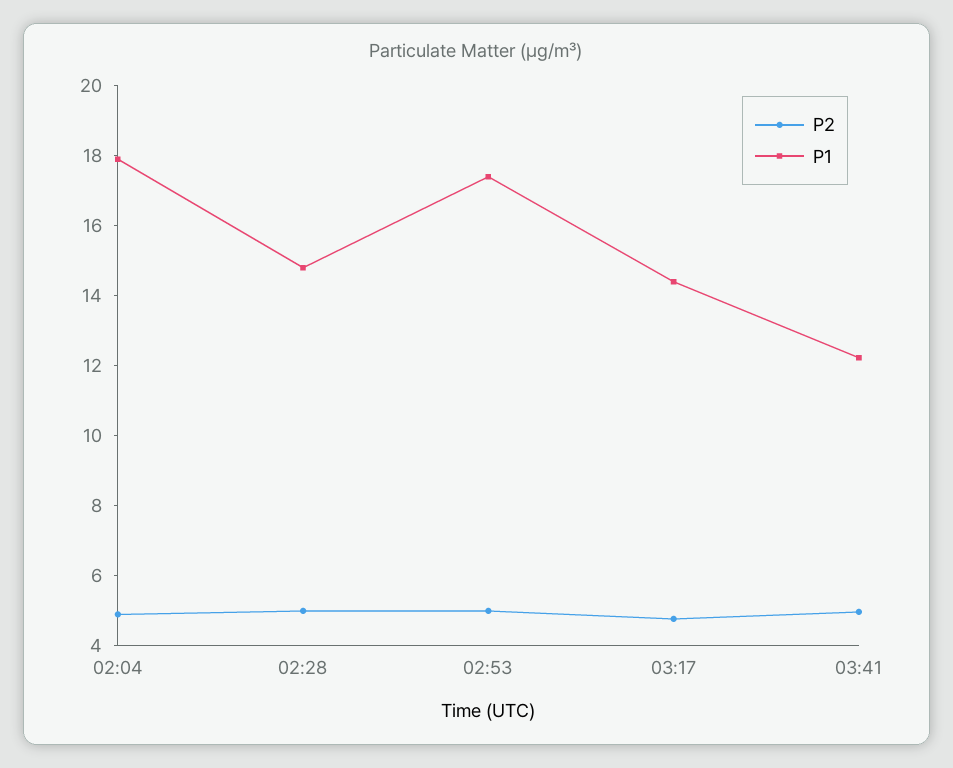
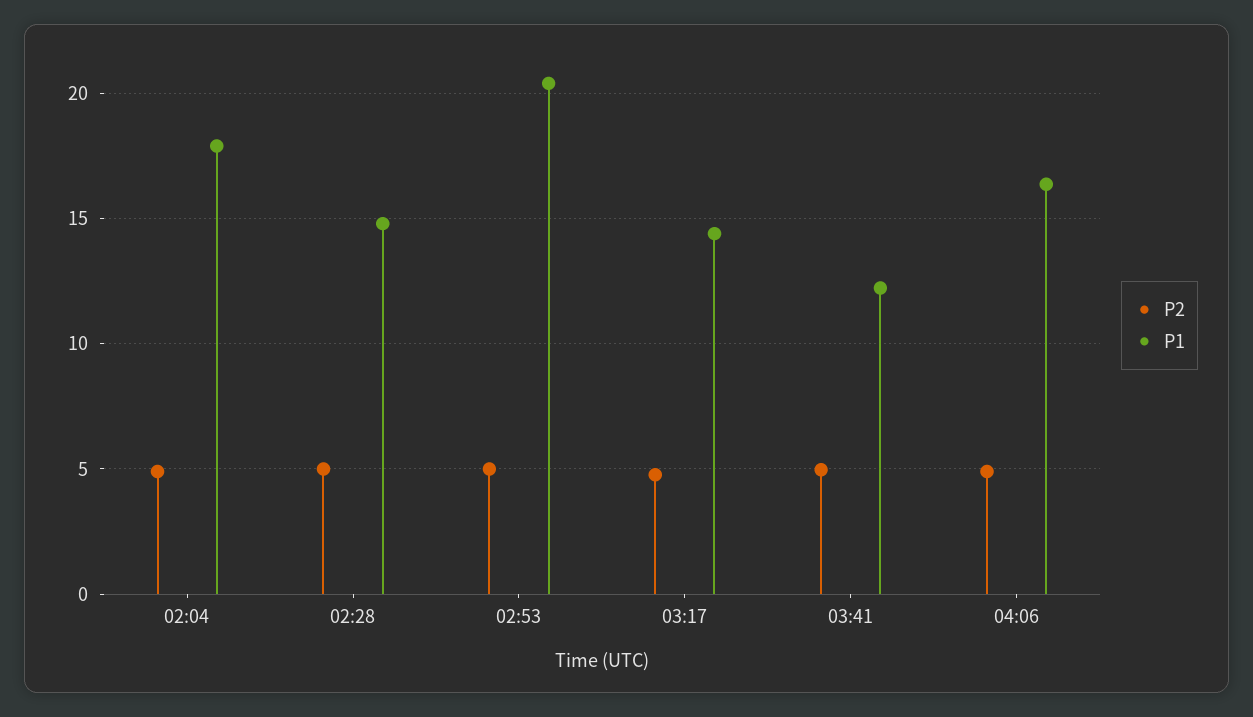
P1, 02:53: 17.5 -> 20.5
P2, 04:06: none -> 5
P1, 04:06: none -> 16.5

